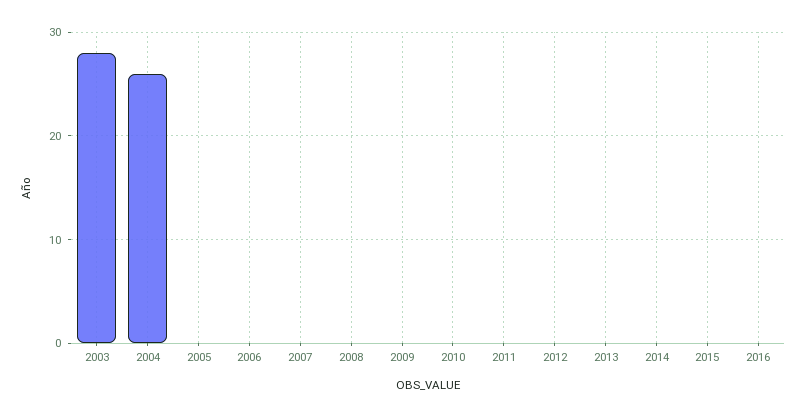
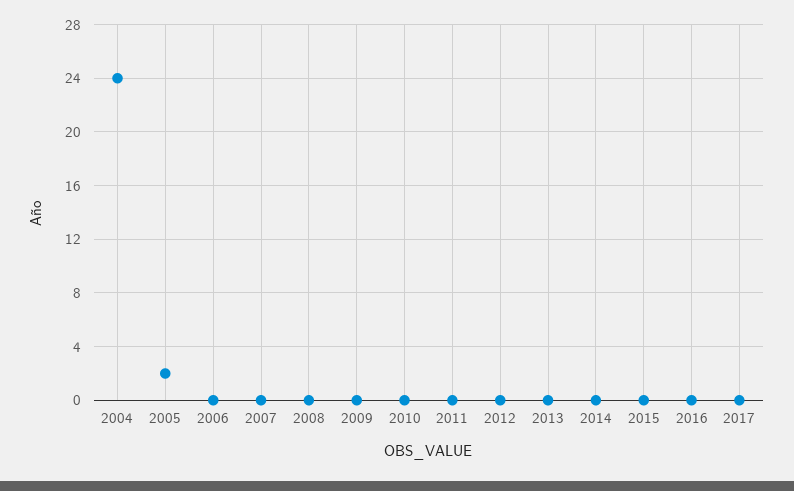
2003: 28 -> none
2004: 26 -> 24
2005: 0 -> 2
2017: none -> 0

